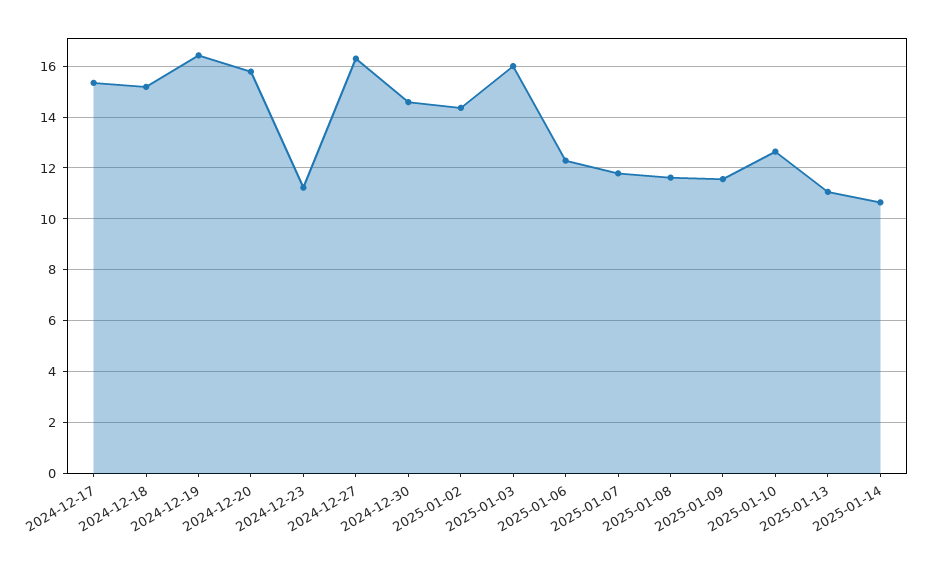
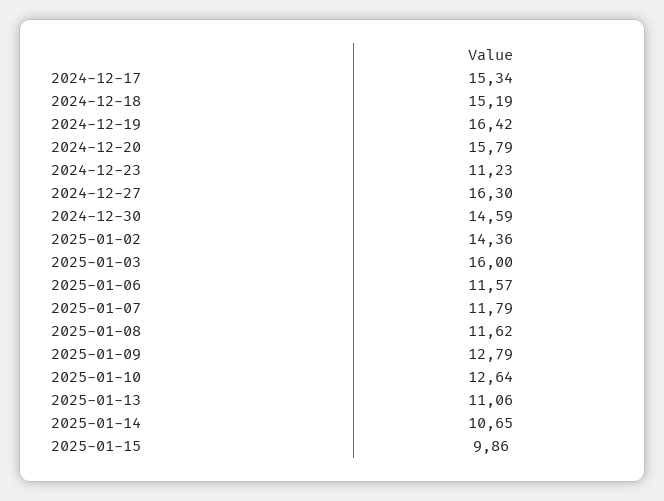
2025-01-06: 12.25 -> 11.57
2025-01-09: 11.5 -> 12.79
2025-01-15: none -> 9.86

